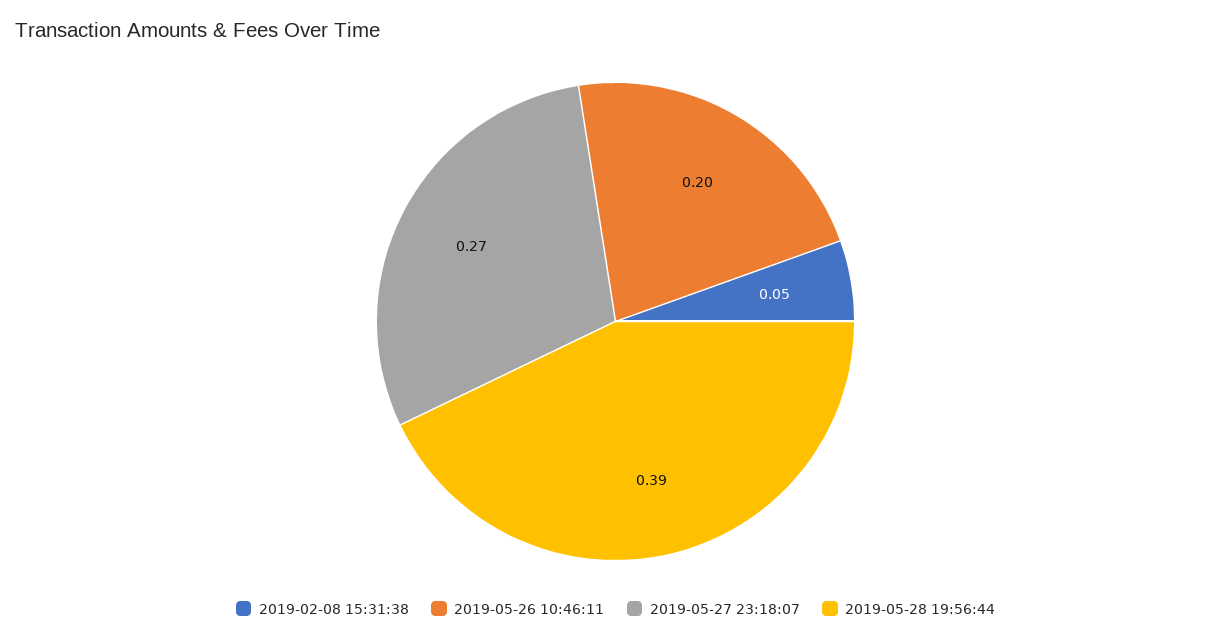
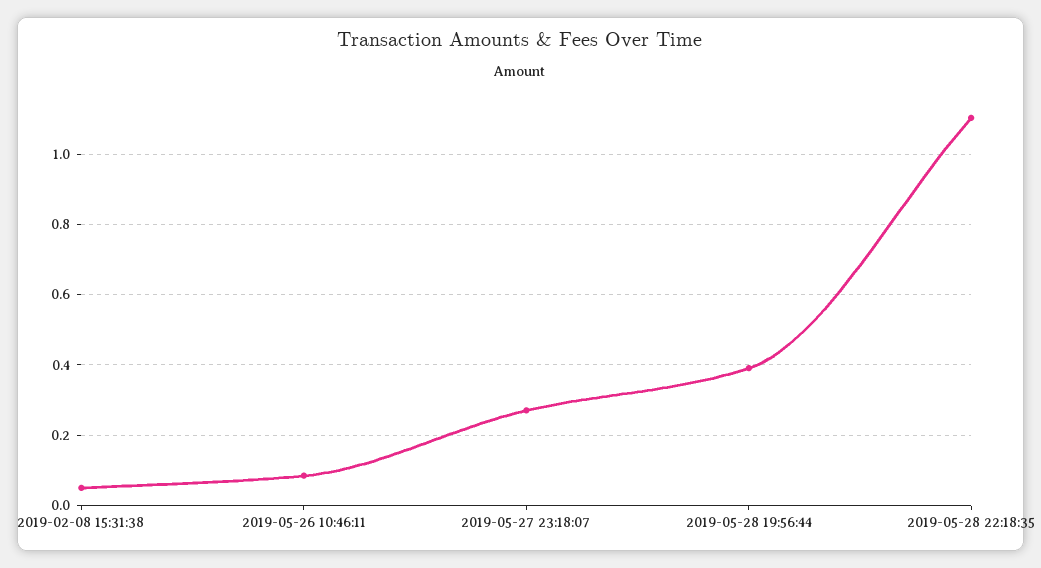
2019-05-26 10:46:11: 0.2 -> 0.08
2019-05-28 22:18:35: none -> 1.1

